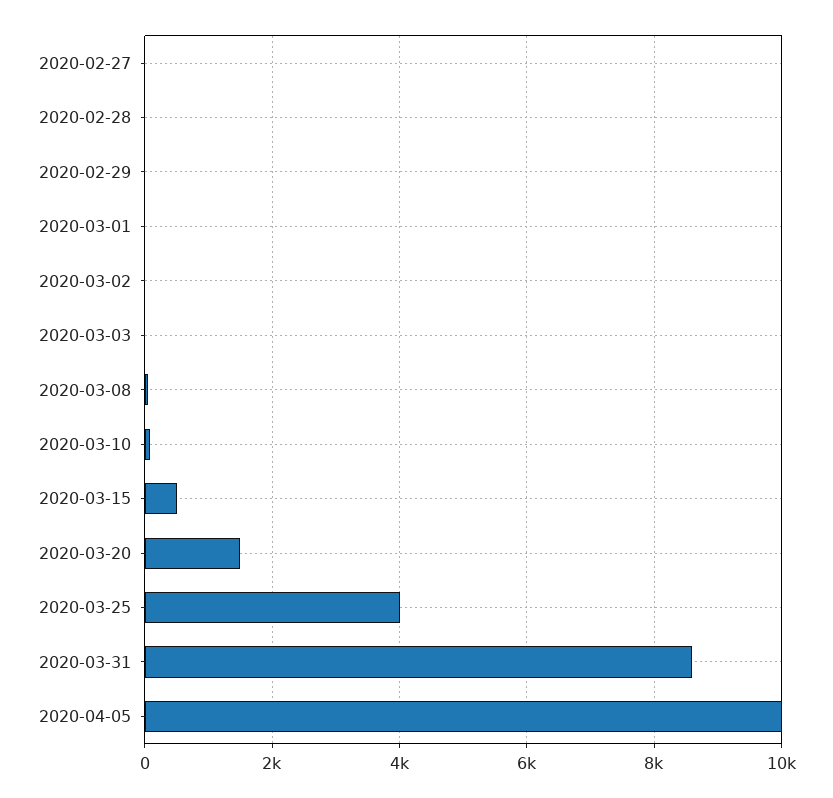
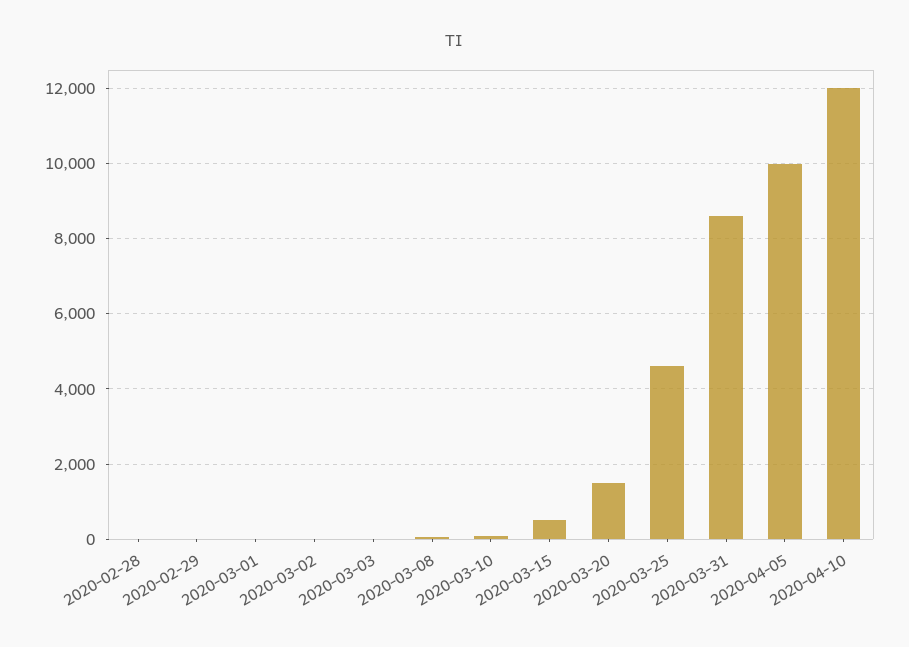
2020-02-27: 0 -> none
2020-03-25: 4000 -> 4600
2020-04-10: none -> 12000

